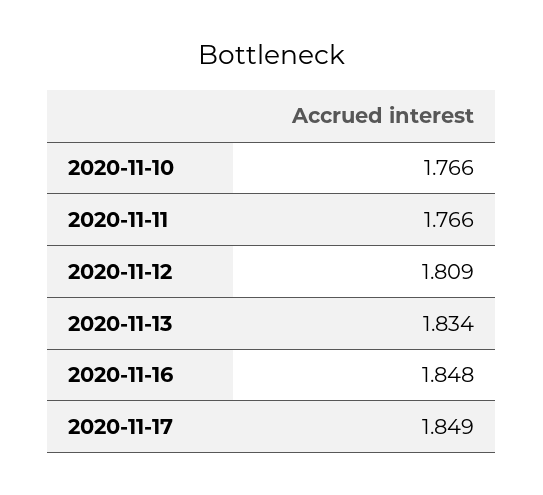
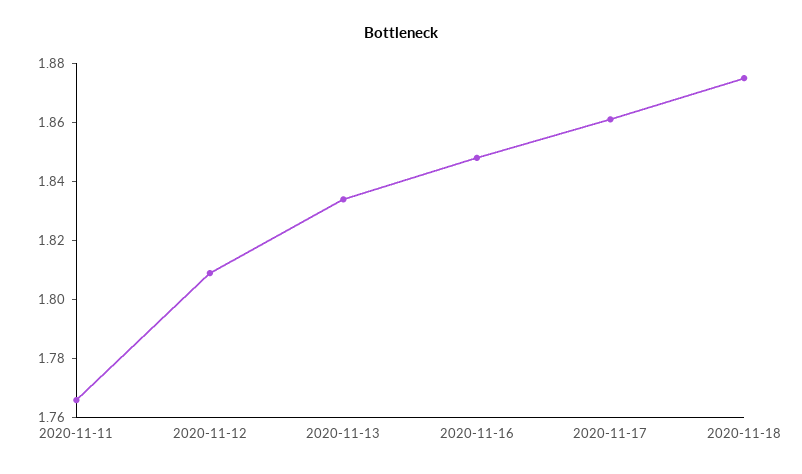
2020-11-10: 1.766 -> none
2020-11-17: 1.849 -> 1.86
2020-11-18: none -> 1.875

